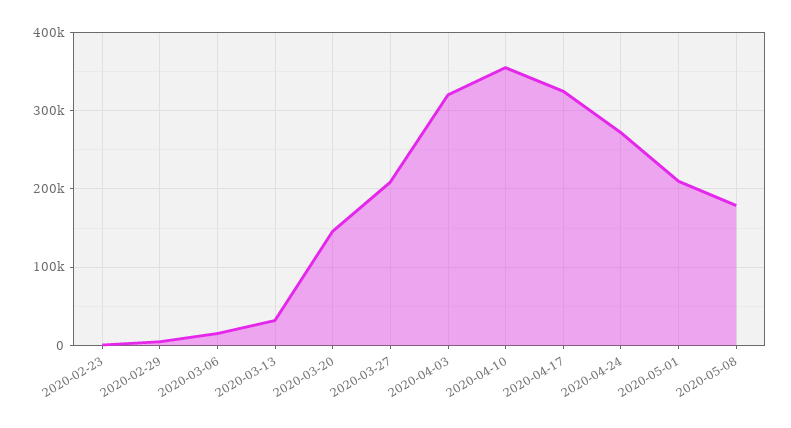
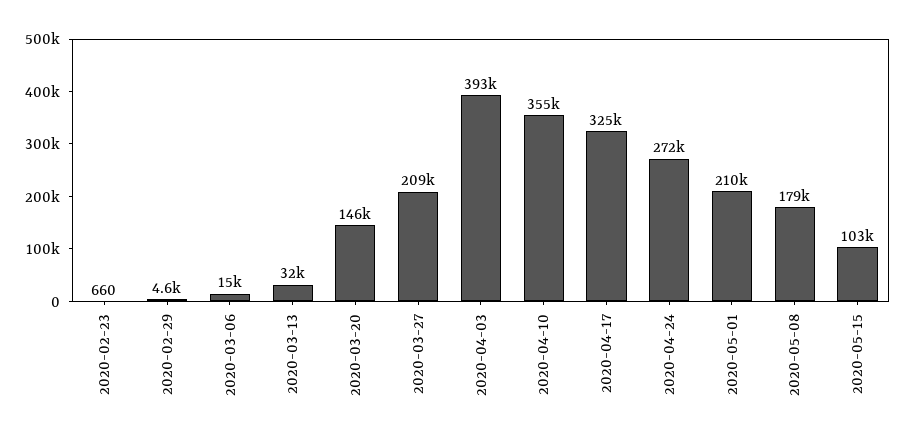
2020-04-03: 320000 -> 393000
2020-05-15: none -> 103000

